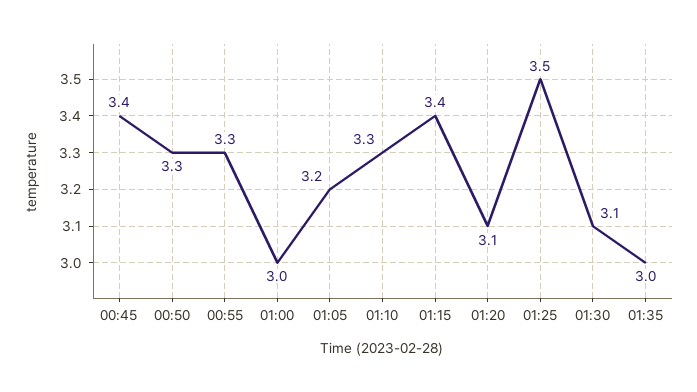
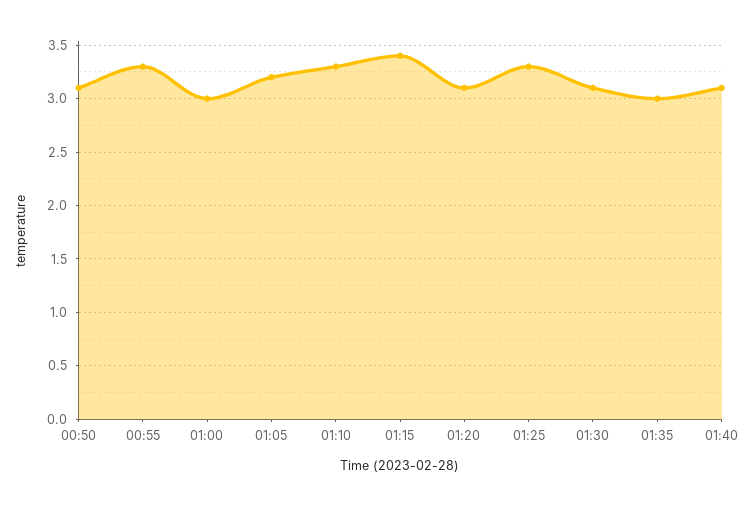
00:45: 3.4 -> none
00:50: 3.3 -> 3.1
01:25: 3.5 -> 3.3
01:40: none -> 3.1

